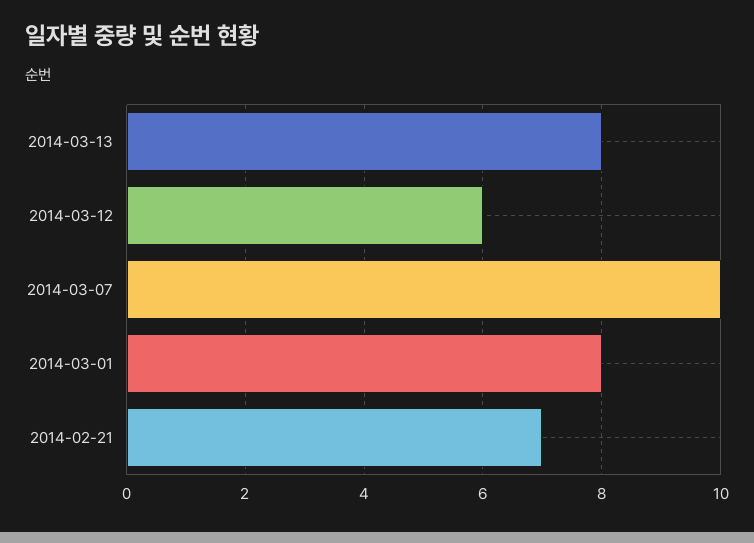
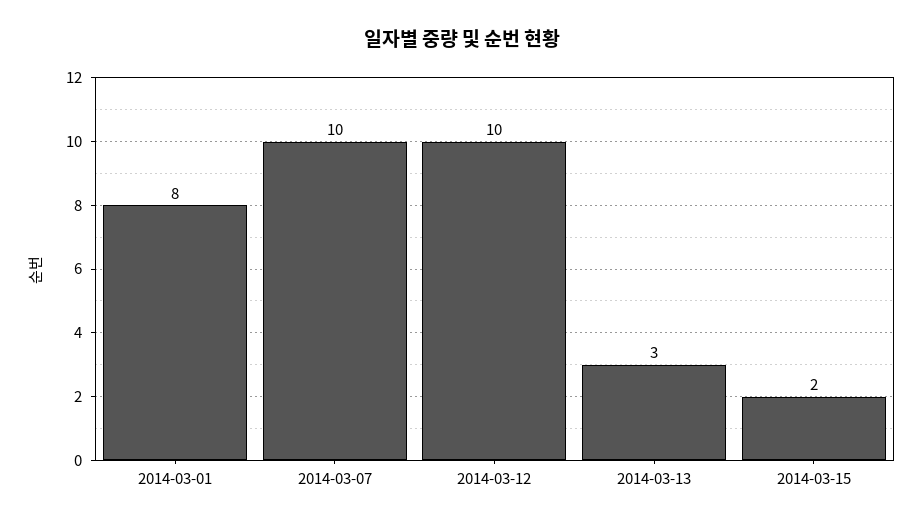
2014-03-13: 8 -> 3
2014-03-12: 6 -> 10
2014-02-21: 7 -> none
2014-03-15: none -> 2

